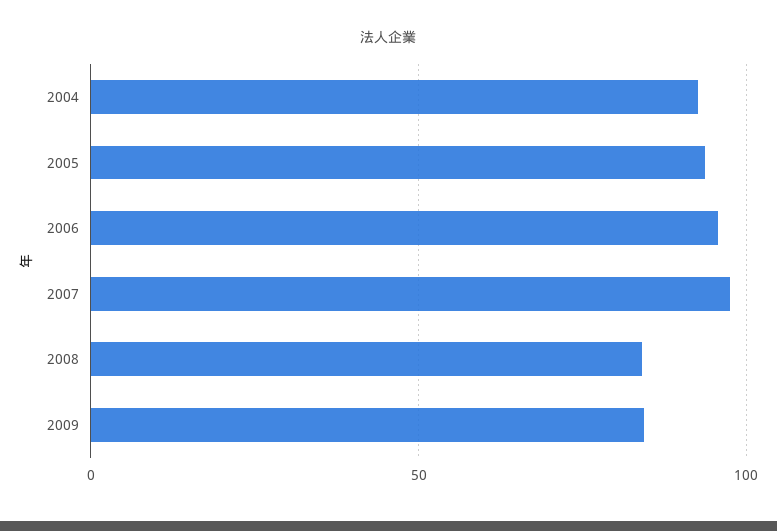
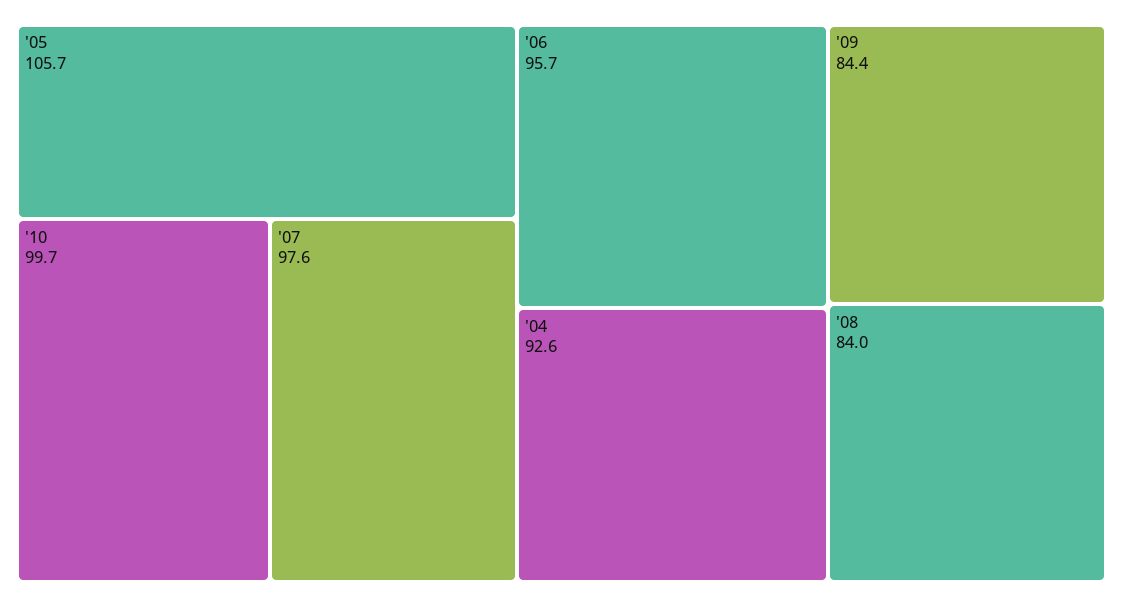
2005: 95 -> 105.7
'10: none -> 99.7

